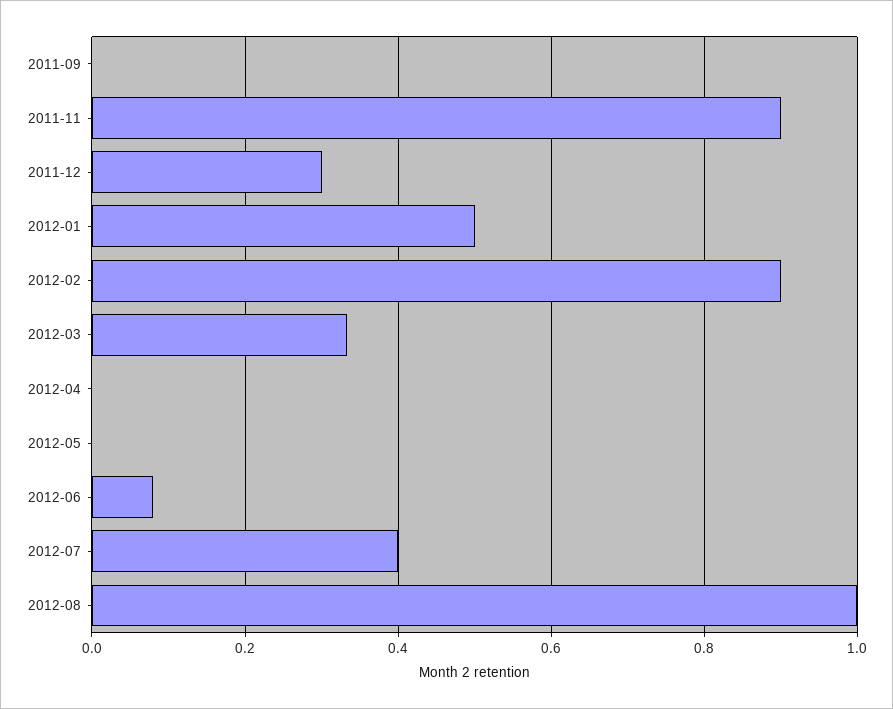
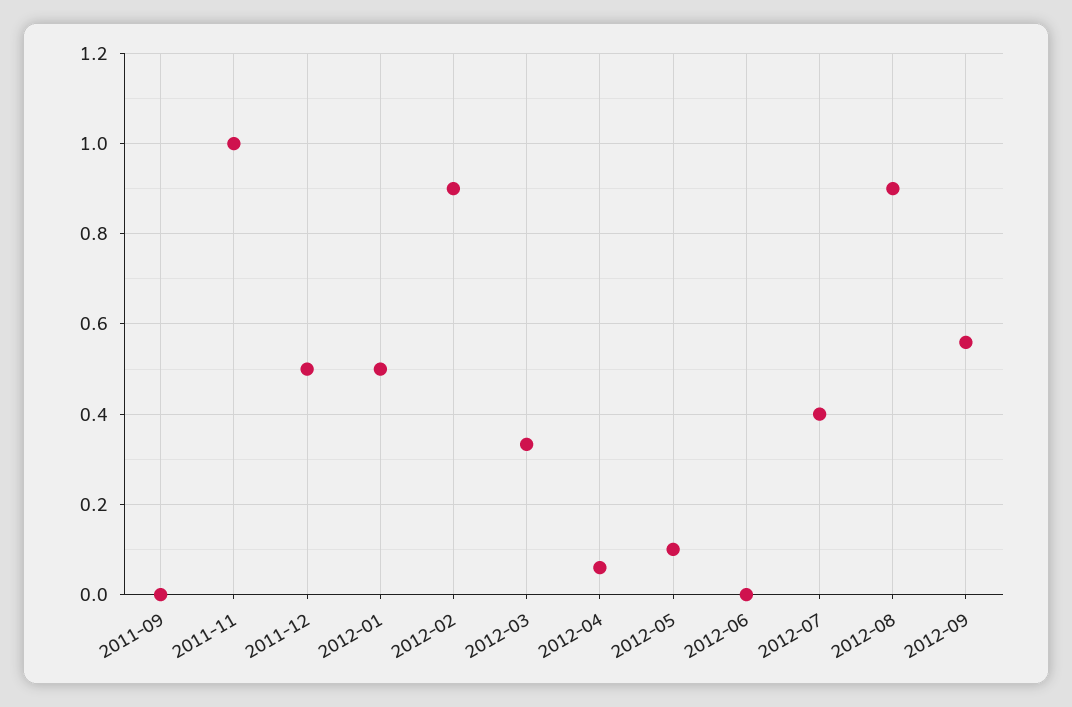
2011-11: 0.9 -> 1
2011-12: 0.3 -> 0.5
2012-04: 0 -> 0.06
2012-05: 0 -> 0.1
2012-06: 0.08 -> 0
2012-08: 1 -> 0.9
2012-09: none -> 0.56

